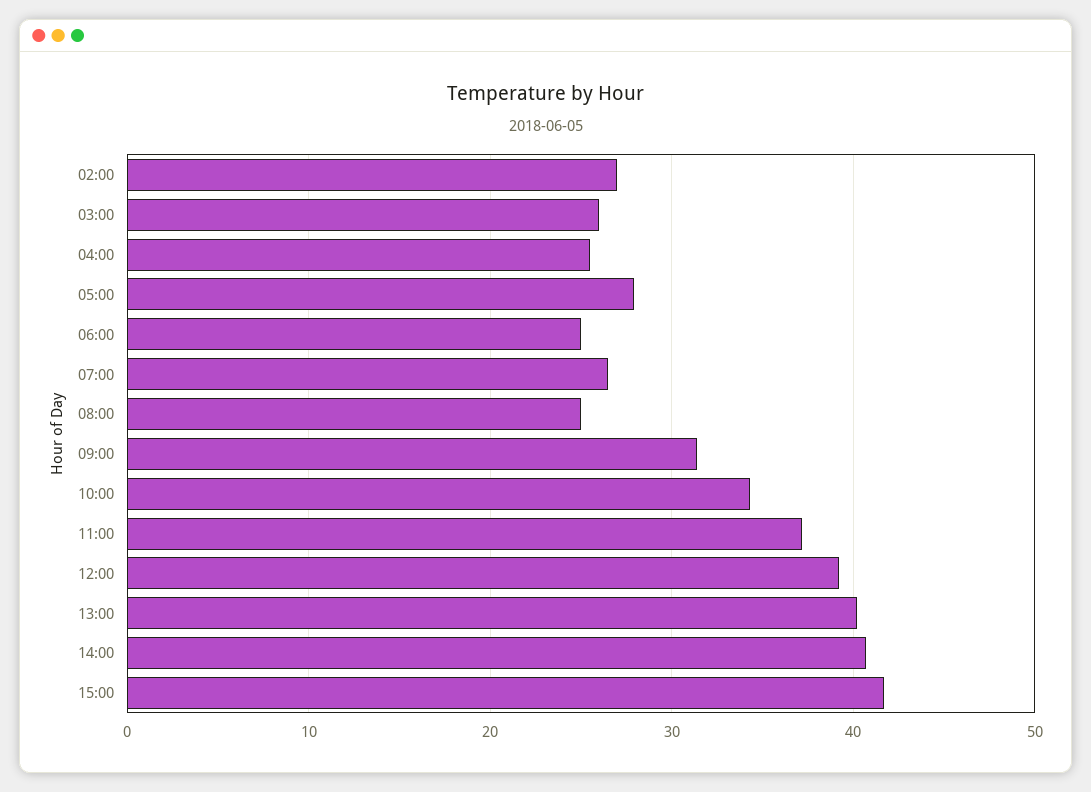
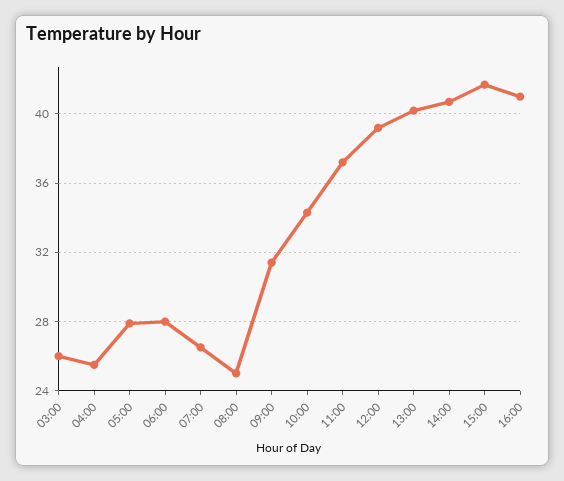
02:00: 27 -> none
06:00: 25 -> 28
16:00: none -> 41

